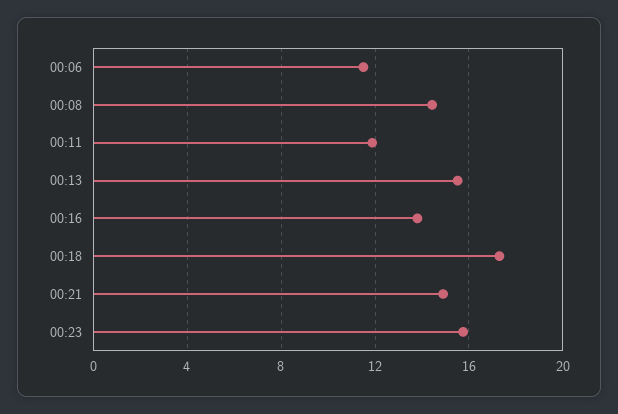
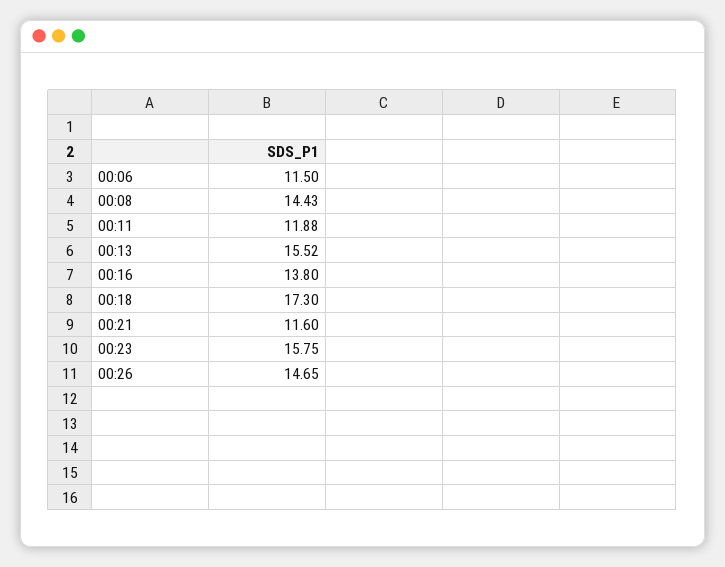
00:21: 15 -> 11.6
00:26: none -> 14.65

